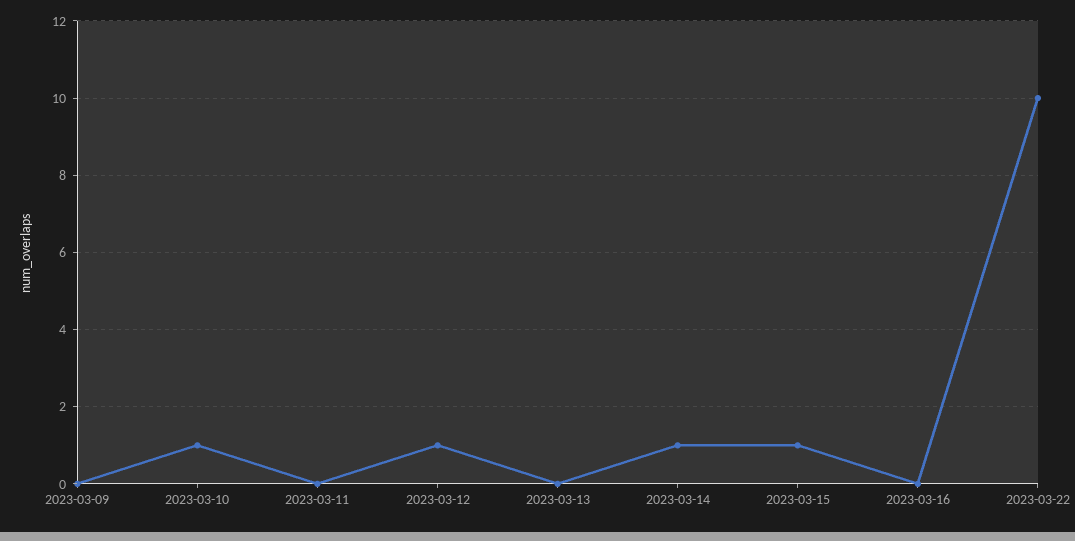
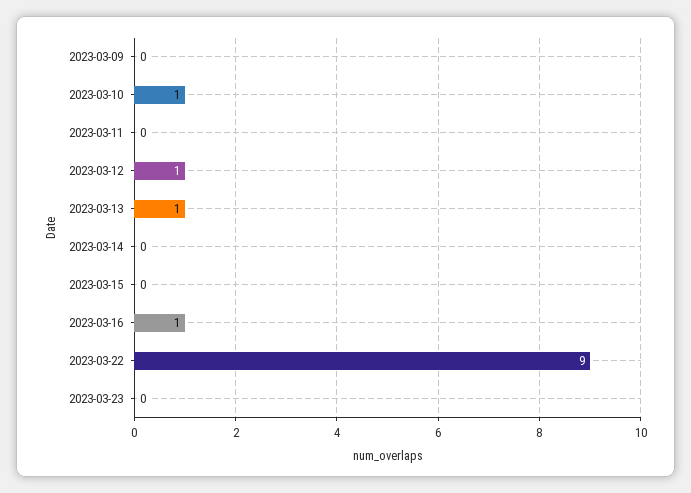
2023-03-13: 0 -> 1
2023-03-14: 1 -> 0
2023-03-15: 1 -> 0
2023-03-16: 0 -> 1
2023-03-22: 10 -> 9
2023-03-23: none -> 0

